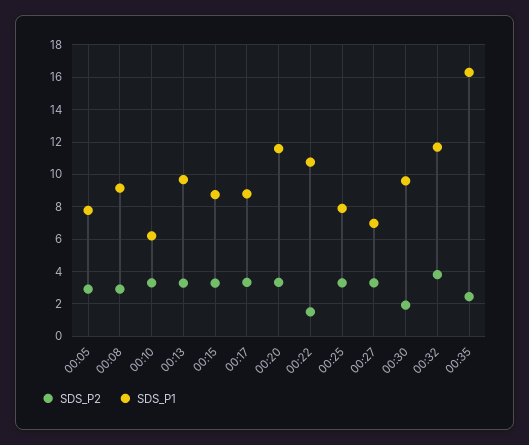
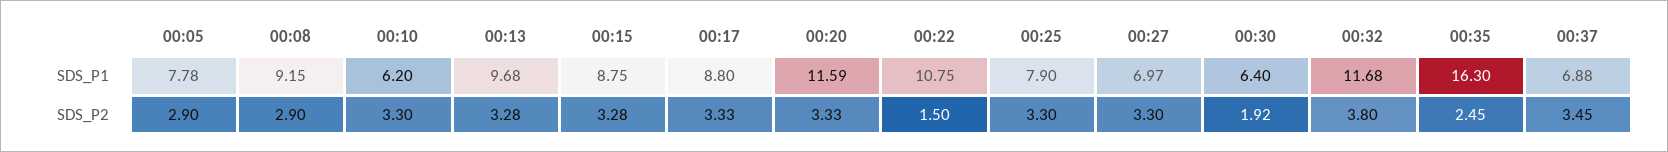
SDS_P1, 00:30: 9.5 -> 6.4
SDS_P1, 00:37: none -> 6.88
SDS_P2, 00:37: none -> 3.45

